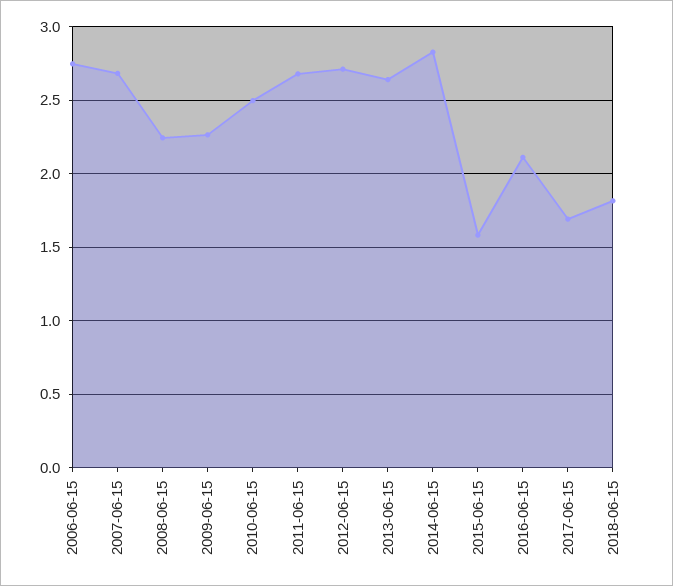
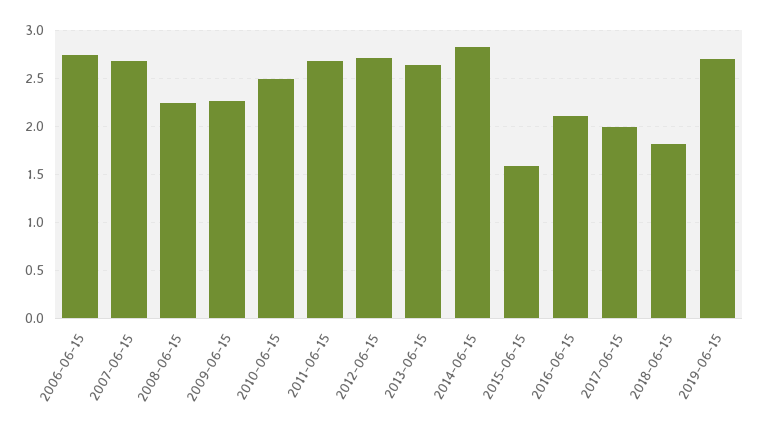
2017-06-15: 1.7 -> 2
2019-06-15: none -> 2.7

